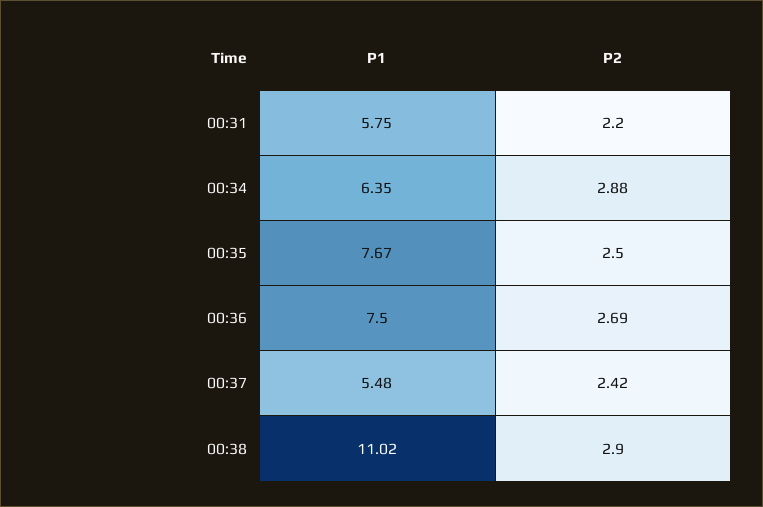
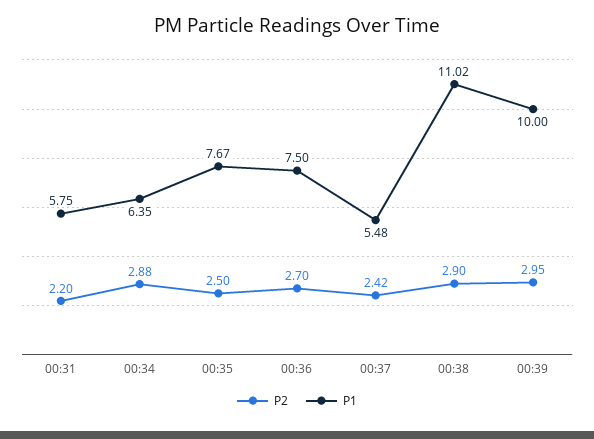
P2, 00:36: 2.69 -> 2.7
P2, 00:39: none -> 2.95
P1, 00:39: none -> 10

